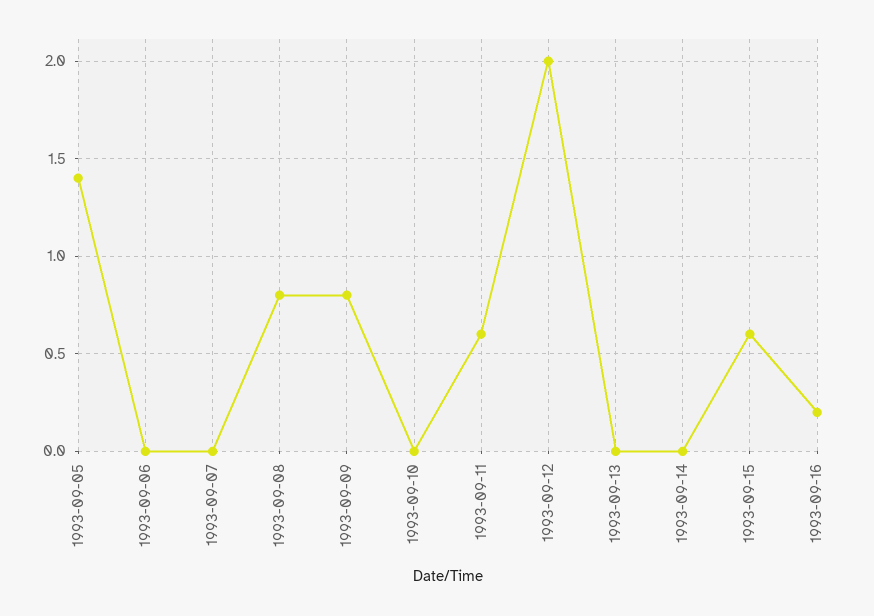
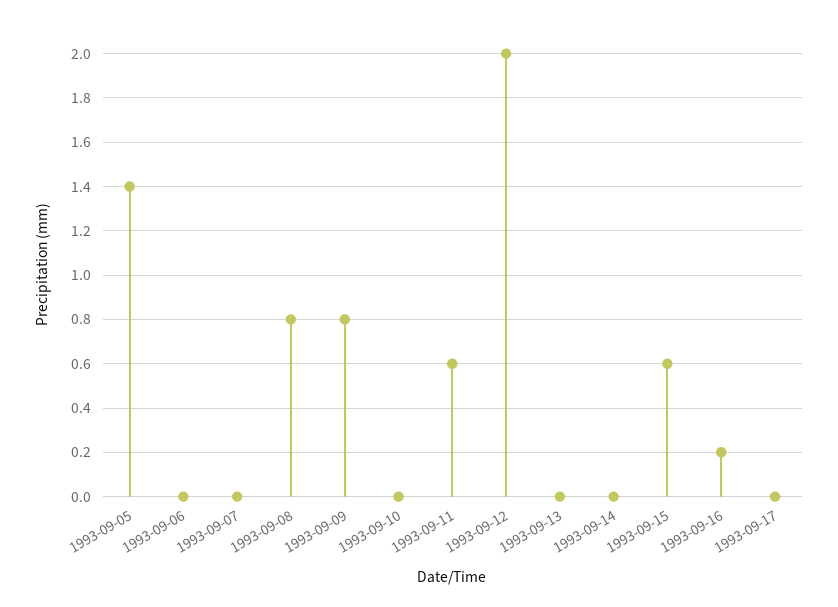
1993-09-17: none -> 0

